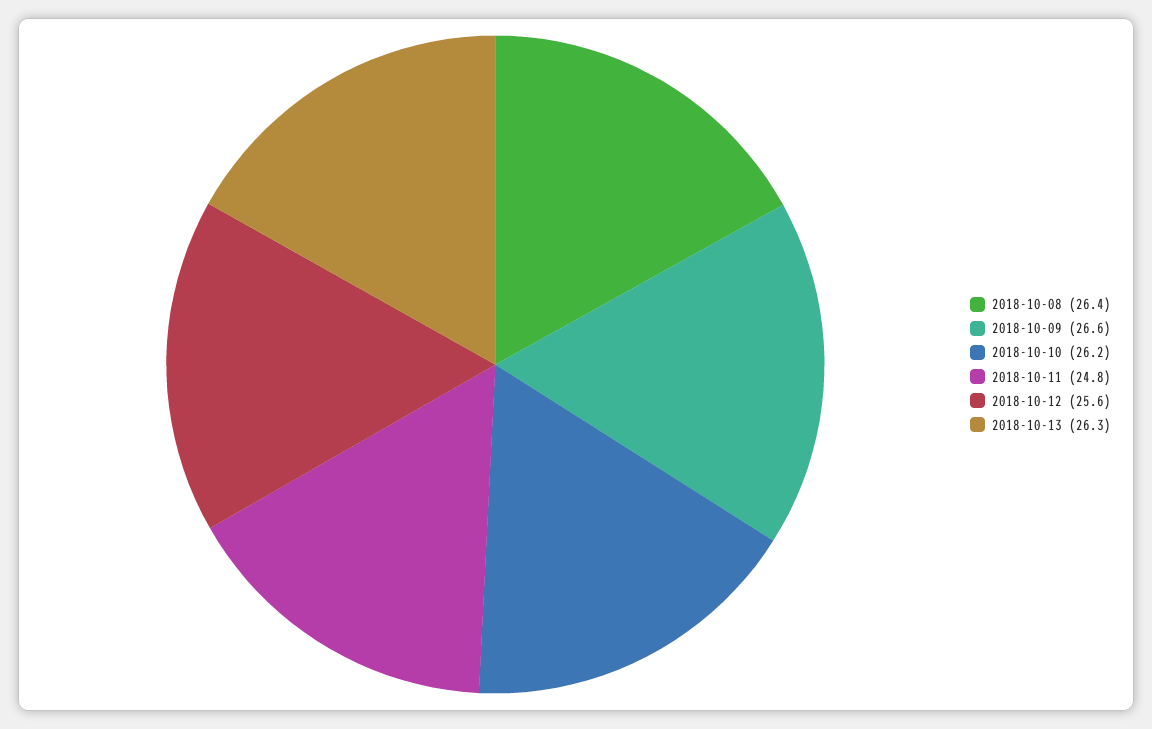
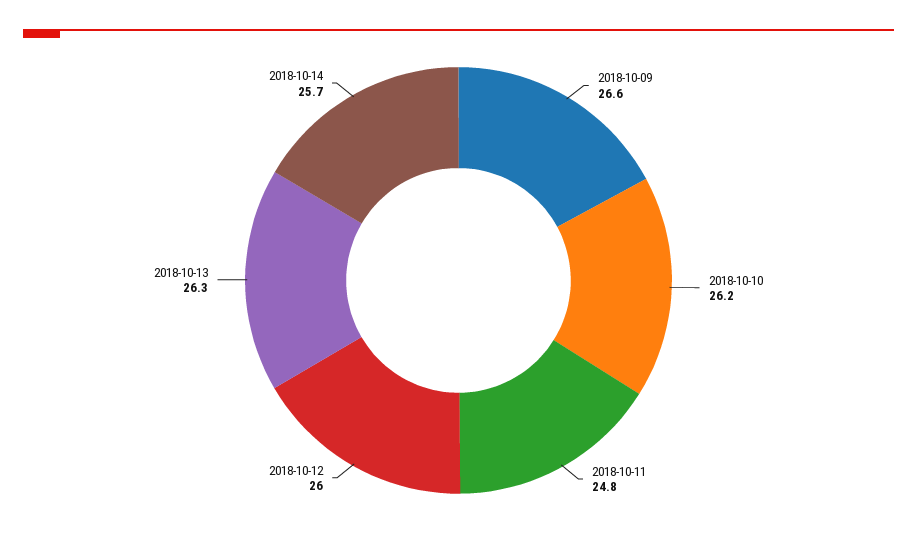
2018-10-08: 26.4 -> none
2018-10-12: 25.6 -> 26
2018-10-14: none -> 25.7

